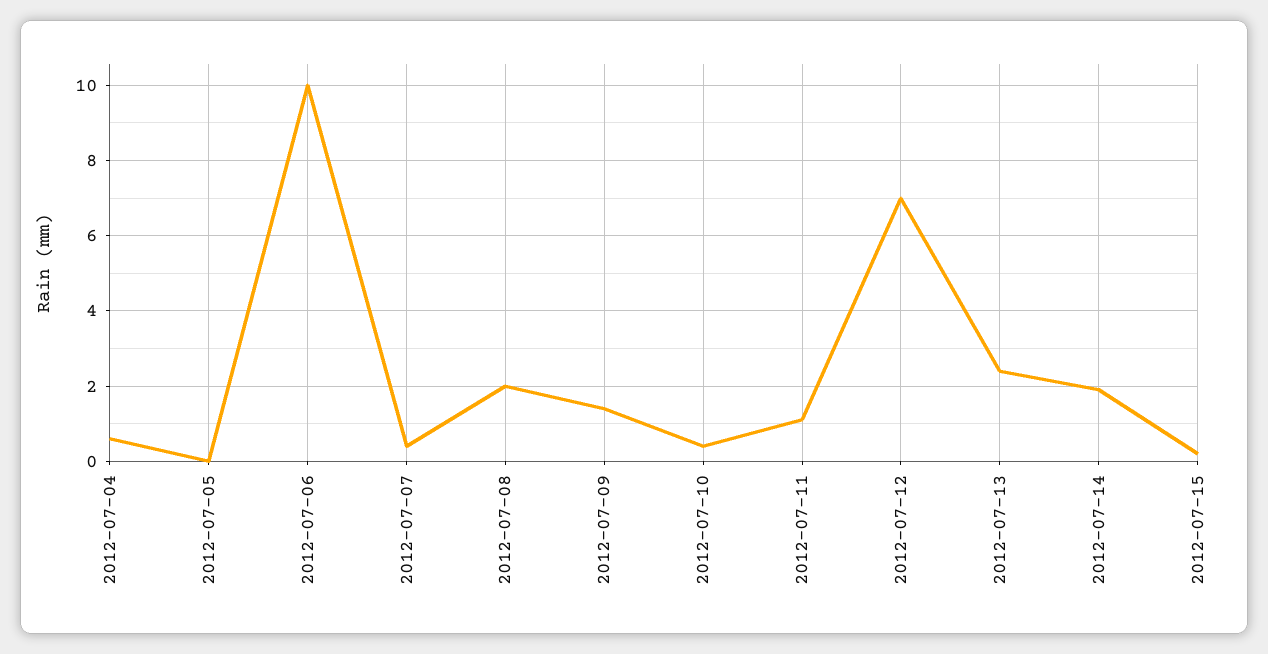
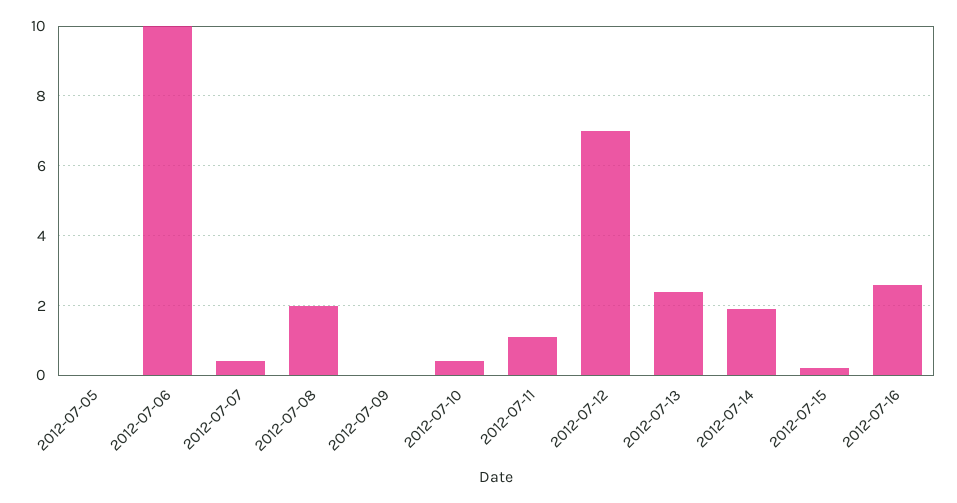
2012-07-04: 0.5 -> none
2012-07-09: 1.5 -> 0
2012-07-16: none -> 2.5

